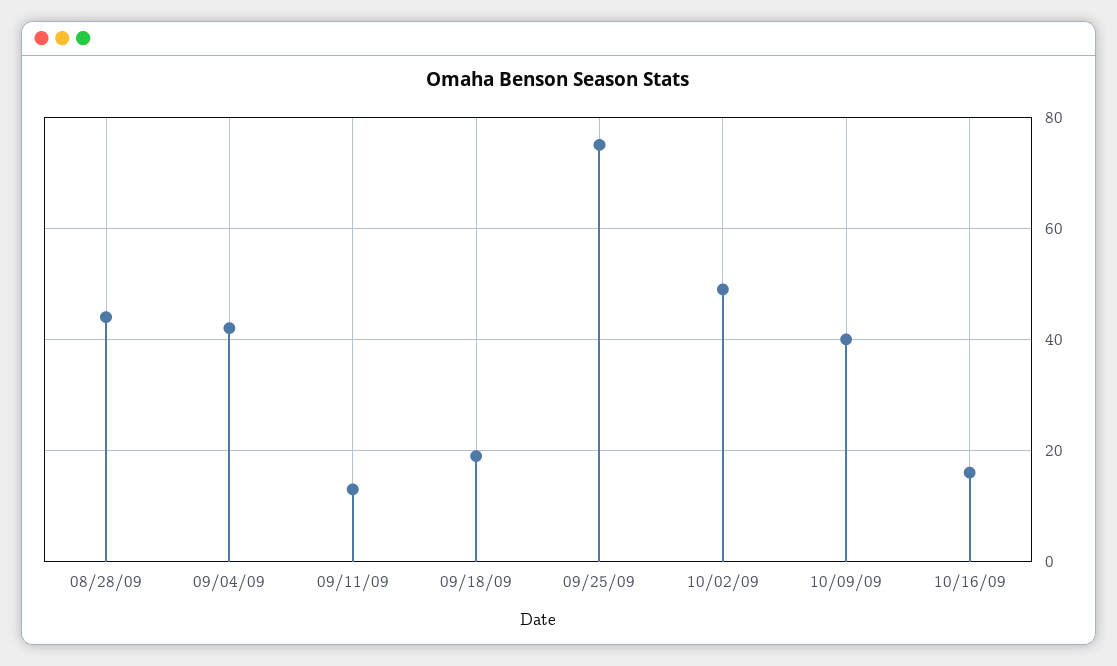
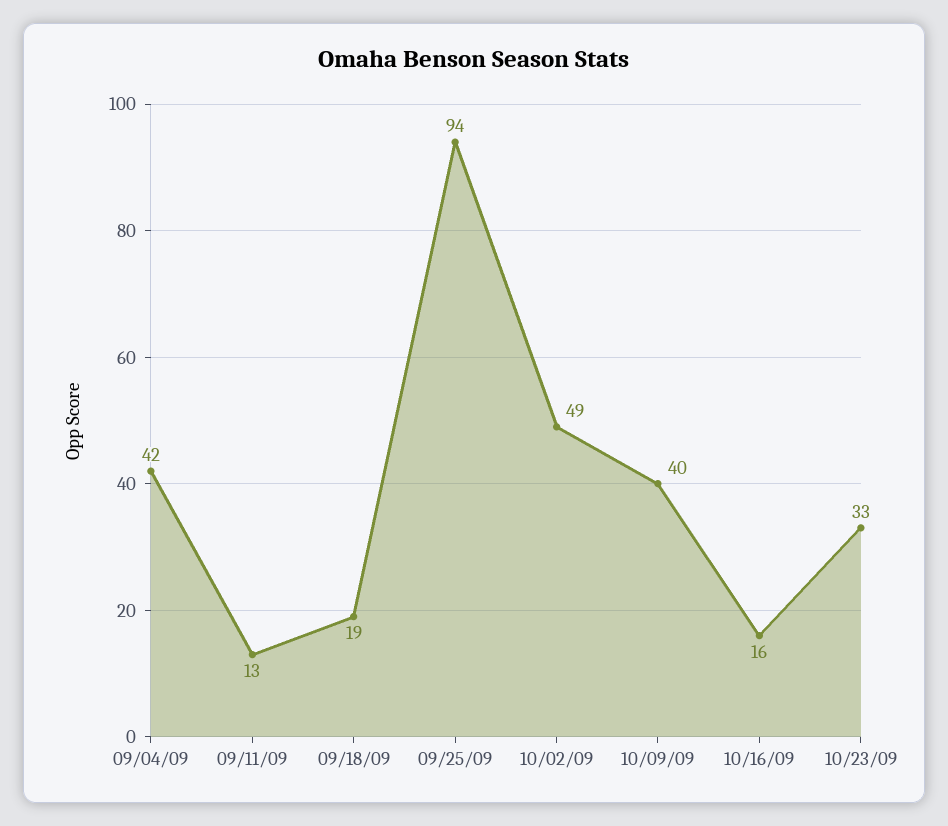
08/28/09: 45 -> none
09/25/09: 75 -> 94
10/23/09: none -> 33

